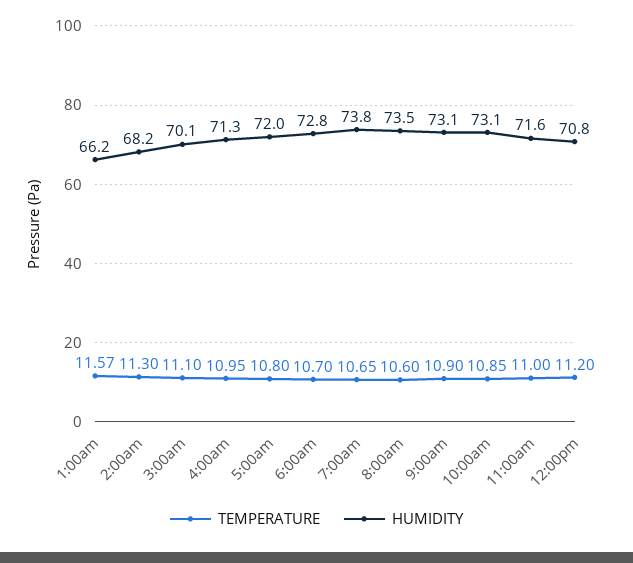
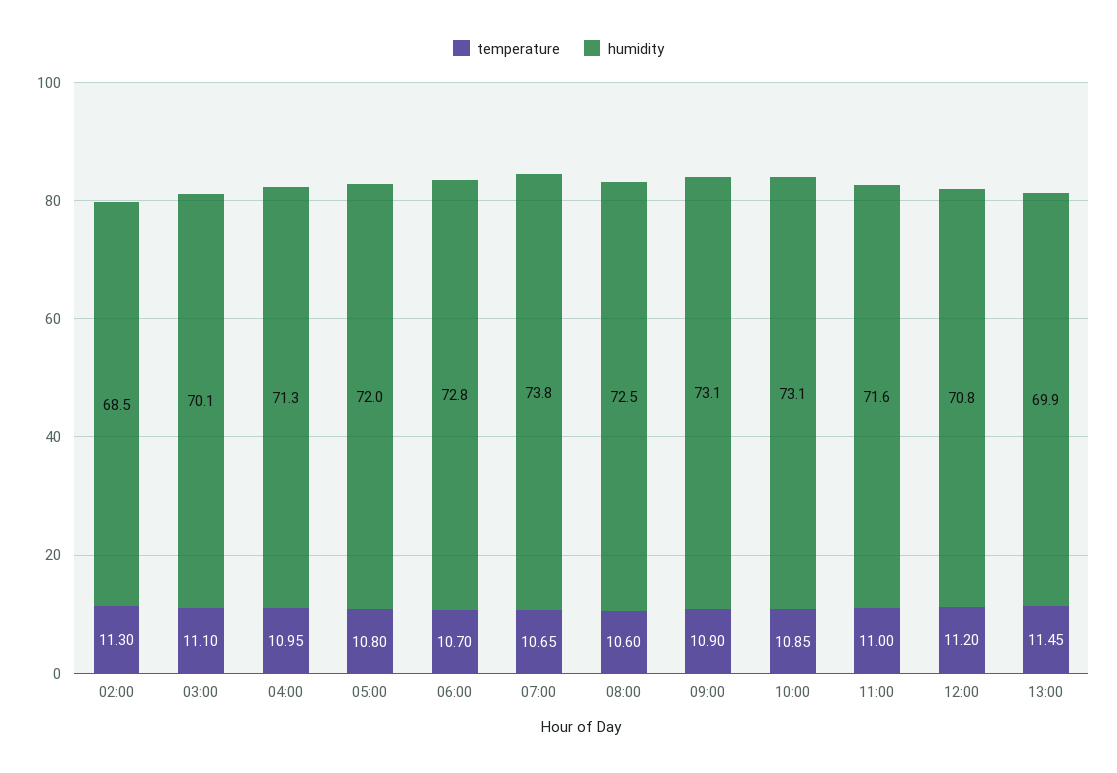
TEMPERATURE, 1:00am: 11.57 -> none
HUMIDITY, 1:00am: 66.2 -> none
HUMIDITY, 2:00am: 68.2 -> 68.5
HUMIDITY, 8:00am: 73.5 -> 72.5
TEMPERATURE, 13:00: none -> 11.45
HUMIDITY, 13:00: none -> 69.9

